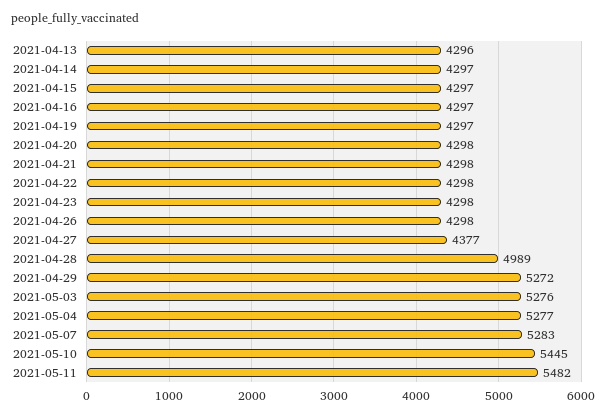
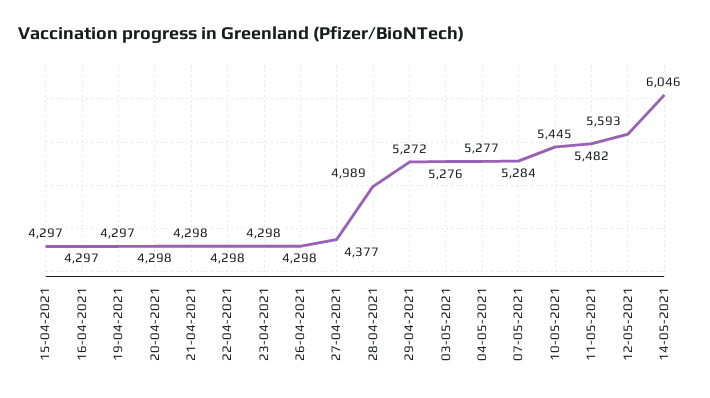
2021-04-13: 4296 -> none
2021-04-14: 4297 -> none
2021-05-07: 5283 -> 5284
12-05-2021: none -> 5593
14-05-2021: none -> 6046

